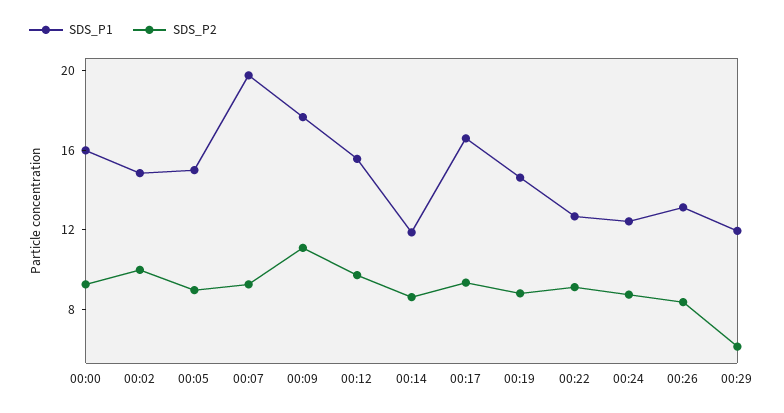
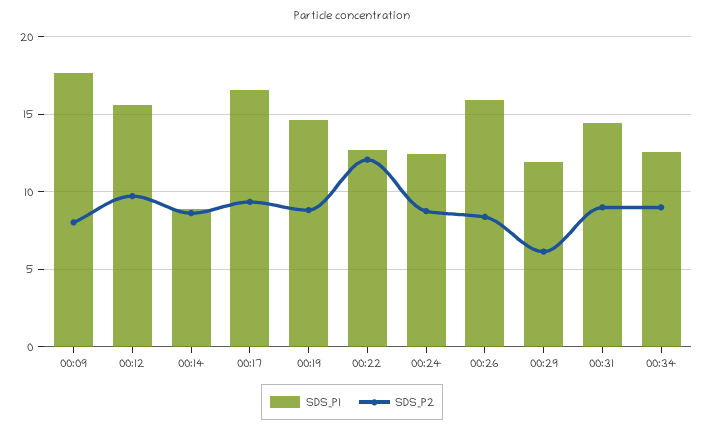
SDS_P1, 00:00: 16 -> none
SDS_P2, 00:00: 9 -> none
SDS_P1, 00:02: 15 -> none
SDS_P2, 00:02: 10 -> none
SDS_P1, 00:05: 15 -> none
SDS_P2, 00:05: 9 -> none
SDS_P1, 00:07: 20 -> none
SDS_P2, 00:07: 9 -> none
SDS_P2, 00:09: 11 -> 8
SDS_P1, 00:14: 12 -> 9
SDS_P2, 00:22: 9 -> 12
SDS_P1, 00:26: 13 -> 16
SDS_P1, 00:31: none -> 14.5
SDS_P2, 00:31: none -> 9
SDS_P1, 00:34: none -> 12.5
SDS_P2, 00:34: none -> 9

